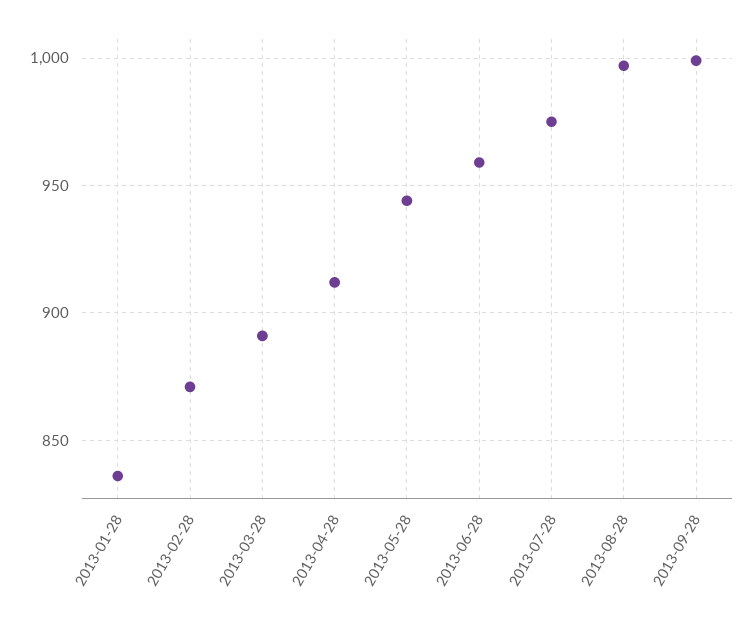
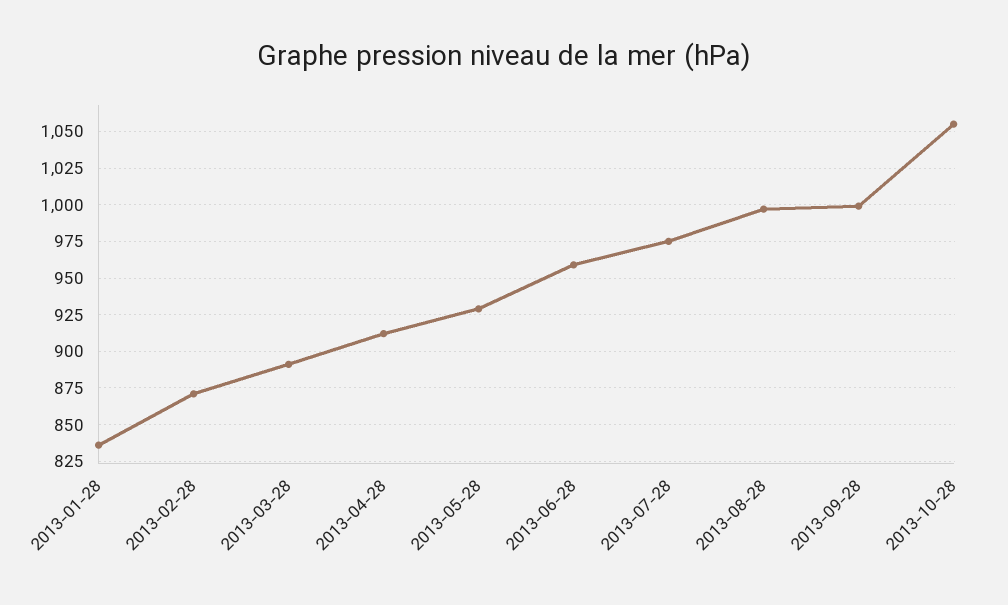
2013-05-28: 945 -> 930
2013-10-28: none -> 1055

